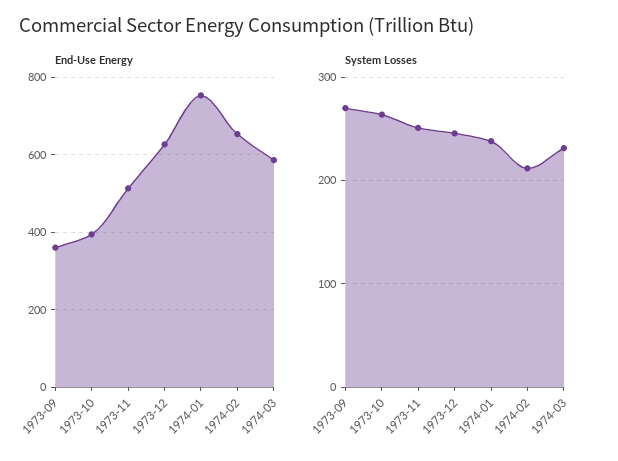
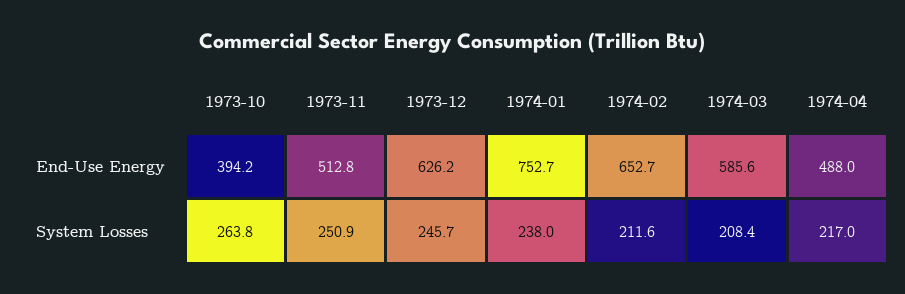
End-Use Energy, 1973-09: 360 -> none
System Losses, 1973-09: 270 -> none
System Losses, 1974-03: 230 -> 208.4
End-Use Energy, 1974-04: none -> 488
System Losses, 1974-04: none -> 217

